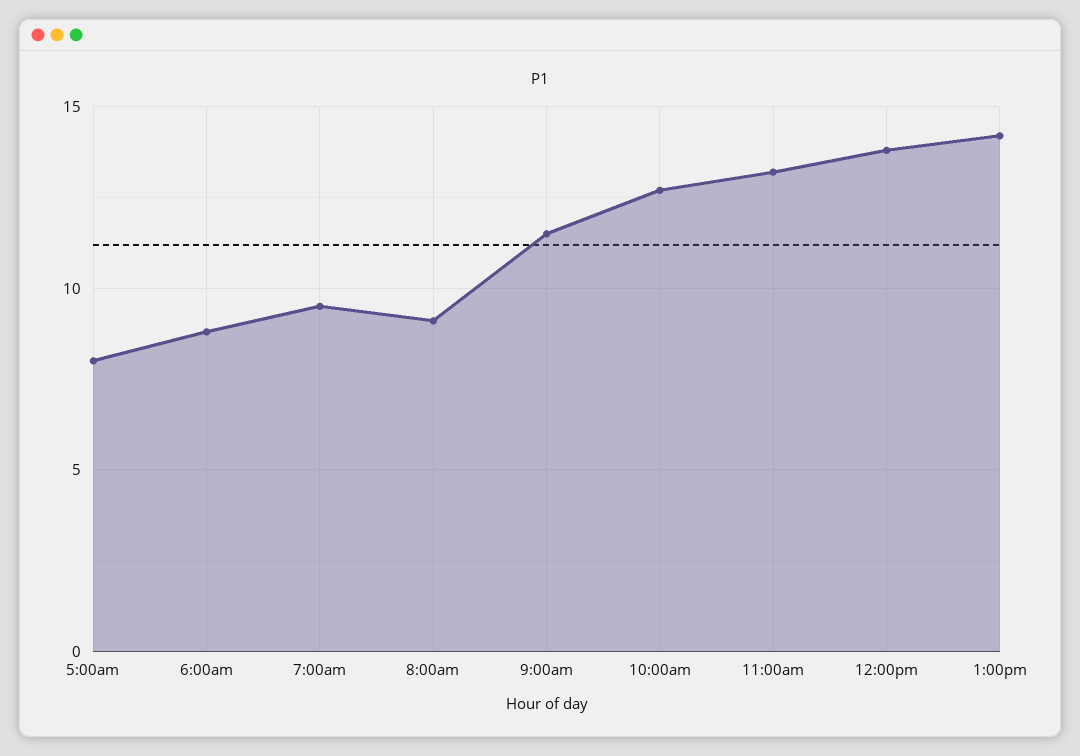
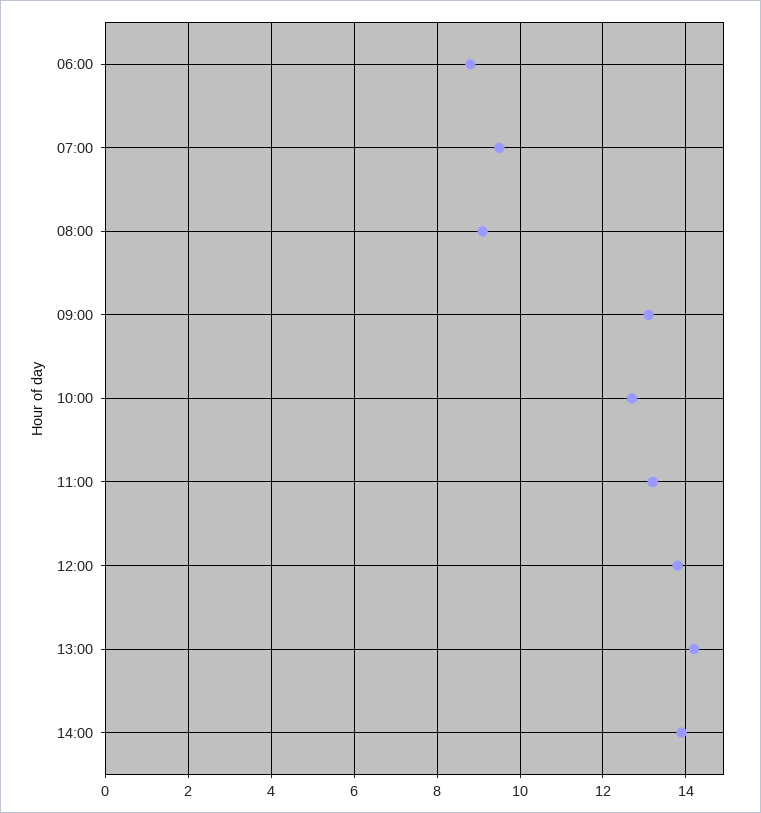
5:00am: 8 -> none
9:00am: 11.5 -> 13
14:00: none -> 14

